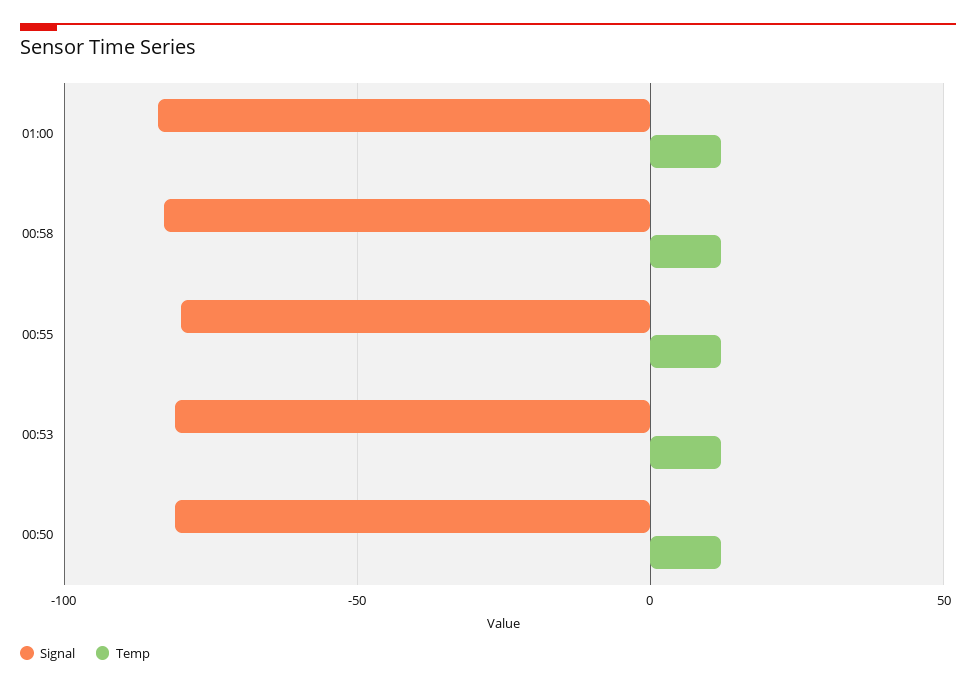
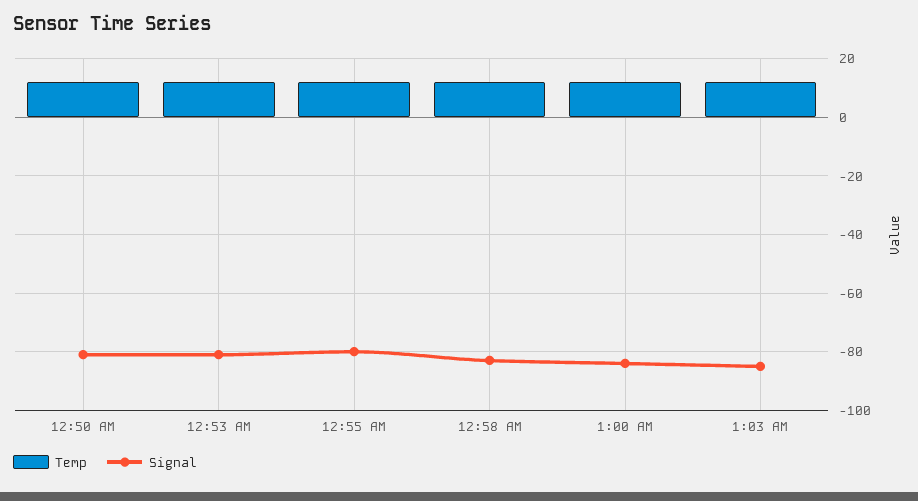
Temp, 1:03 AM: none -> 12.5
Signal, 1:03 AM: none -> -85

